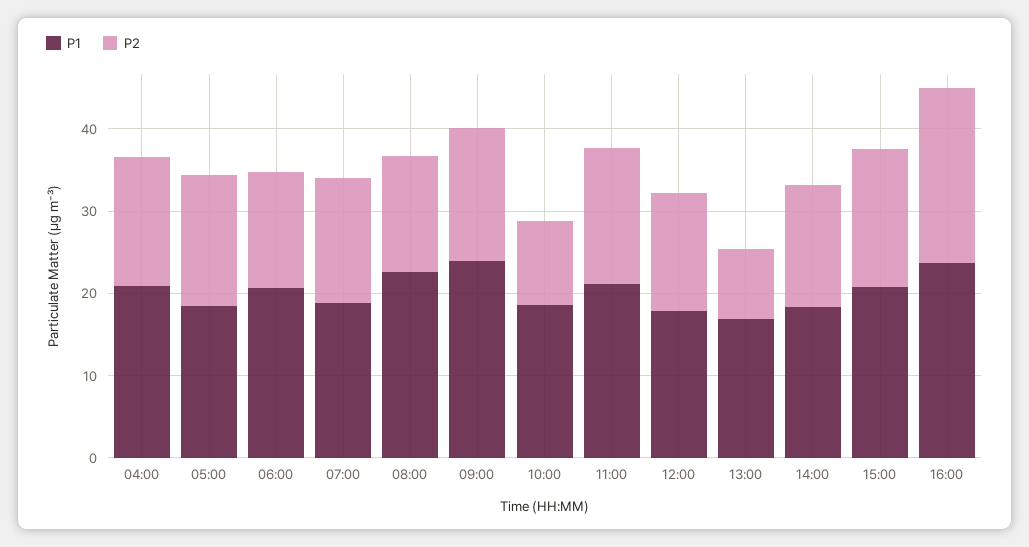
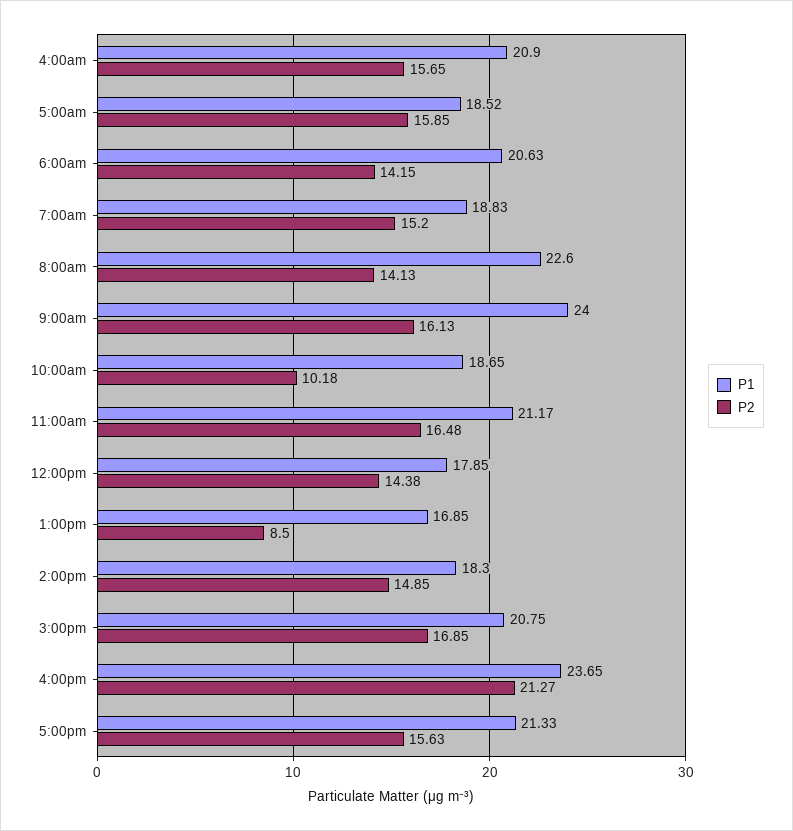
P1, 5:00pm: none -> 21.33
P2, 5:00pm: none -> 15.63

